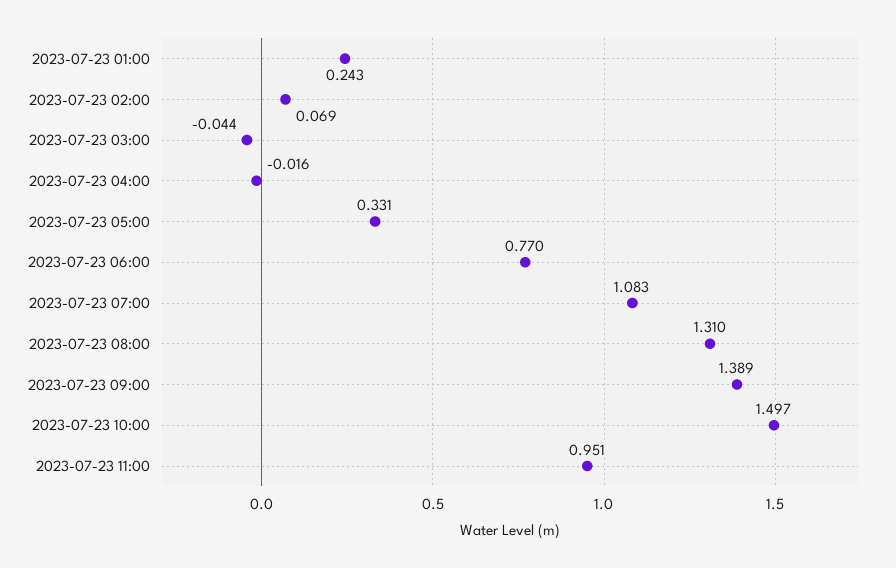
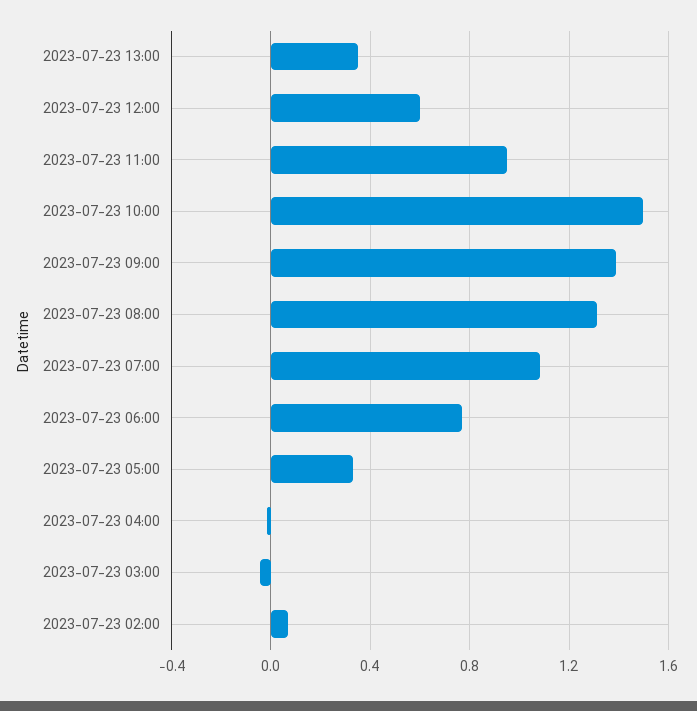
2023-07-23 01:00: 0.243 -> none
2023-07-23 13:00: none -> 0.35
2023-07-23 12:00: none -> 0.6

